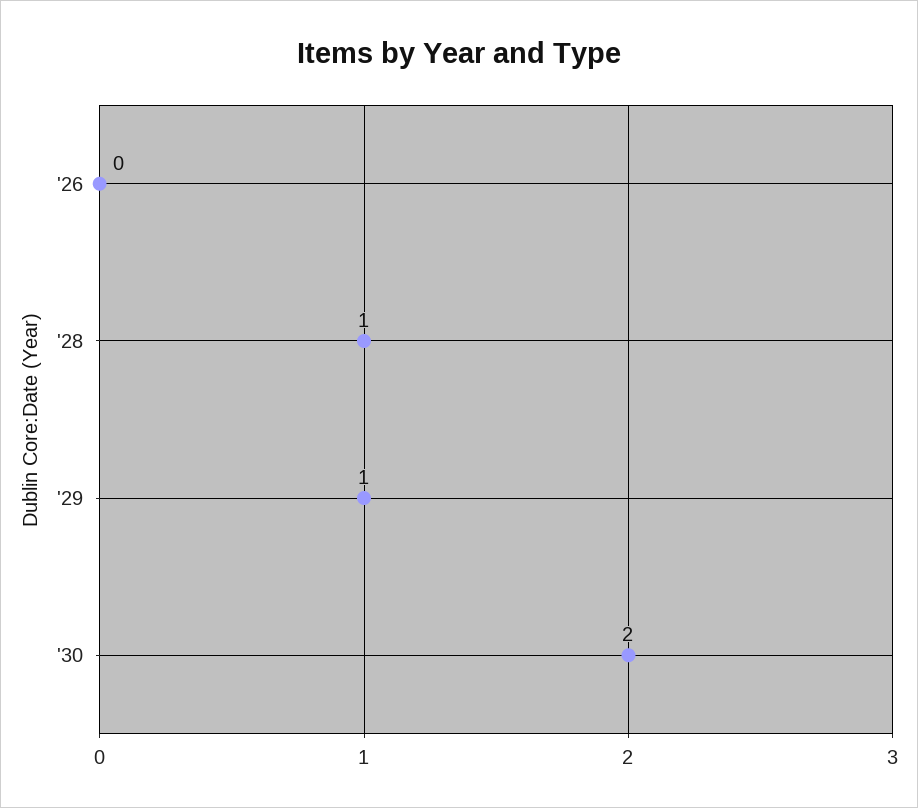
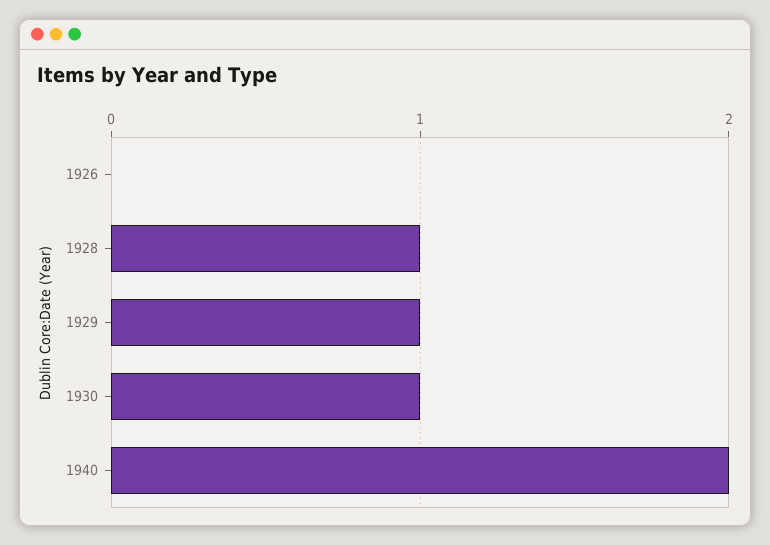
'30: 2 -> 1
1940: none -> 2

